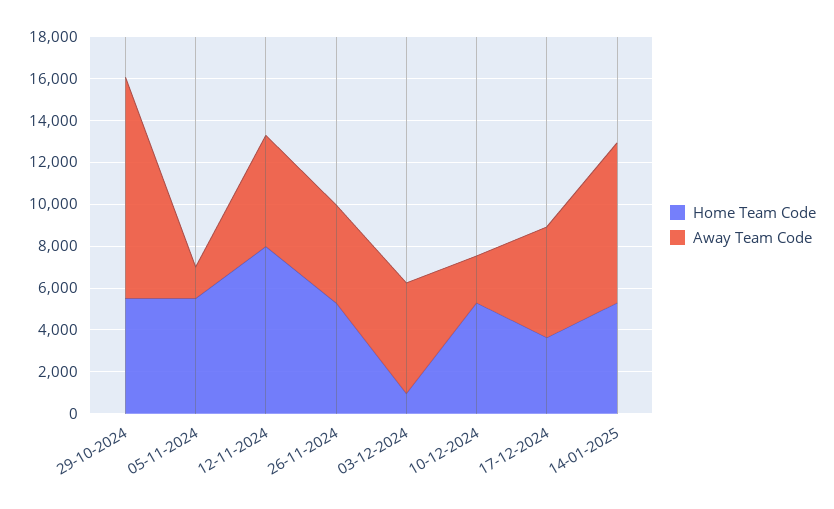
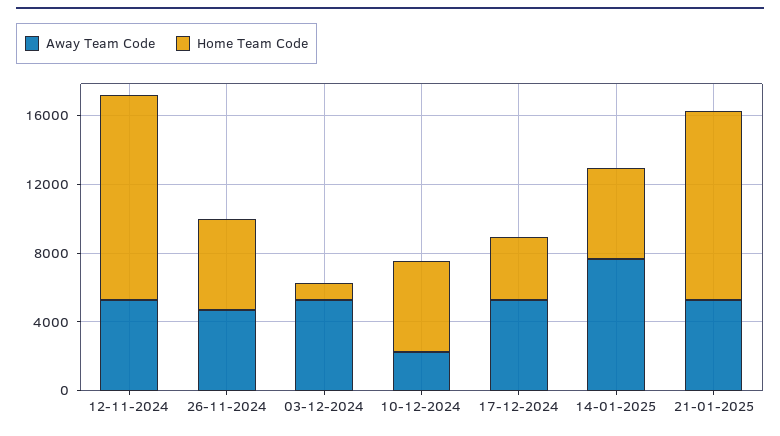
Home Team Code, 29-10-2024: 5500 -> none
Away Team Code, 29-10-2024: 10500 -> none
Home Team Code, 05-11-2024: 5500 -> none
Away Team Code, 05-11-2024: 1500 -> none
Home Team Code, 12-11-2024: 8000 -> 12000
Away Team Code, 21-01-2025: none -> 5000
Home Team Code, 21-01-2025: none -> 11000

